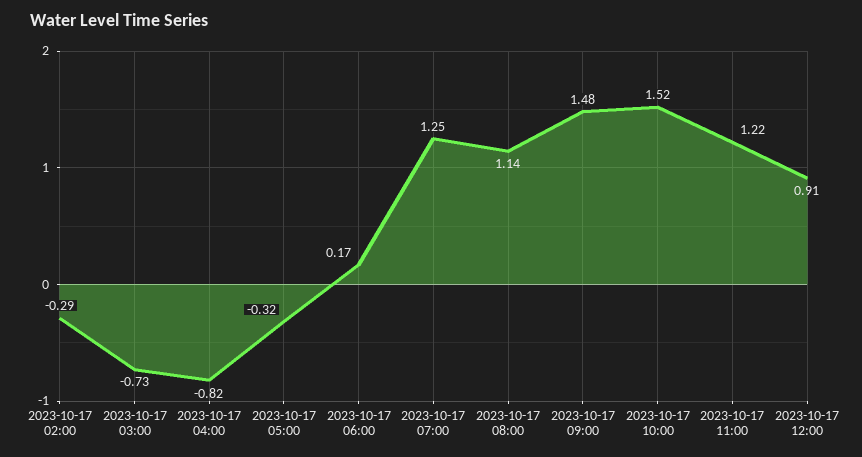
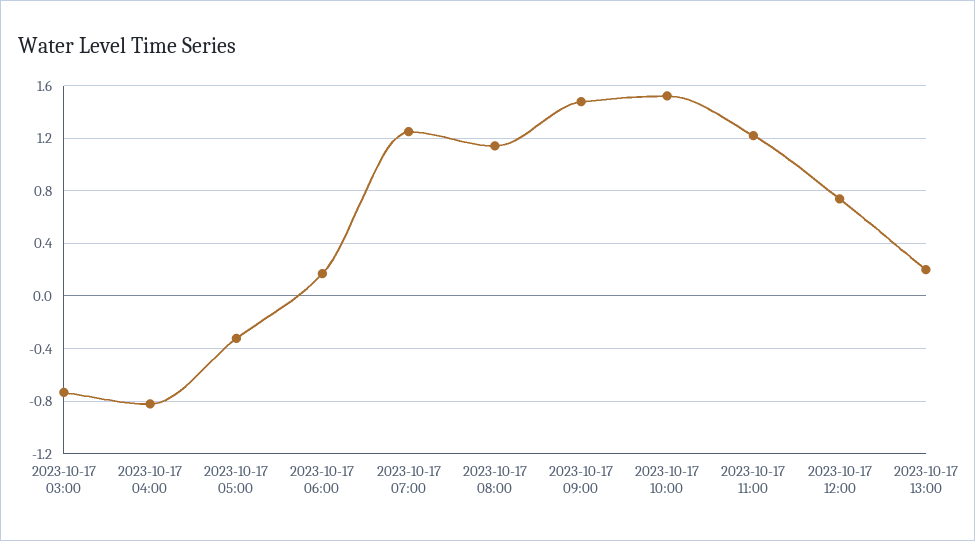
2023-10-17 02:00: -0.29 -> none
2023-10-17 12:00: 0.91 -> 0.75
2023-10-17 13:00: none -> 0.2

